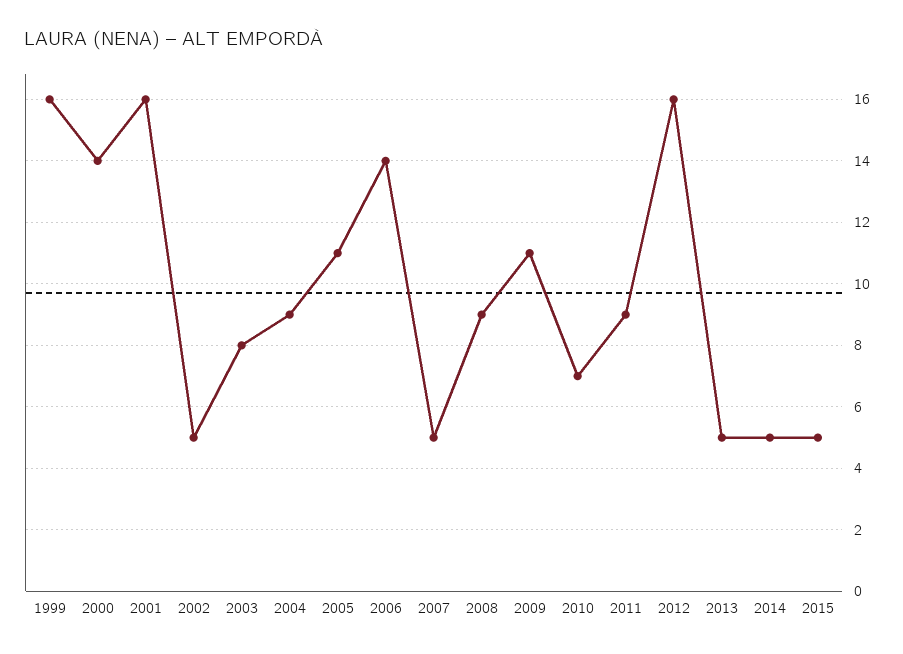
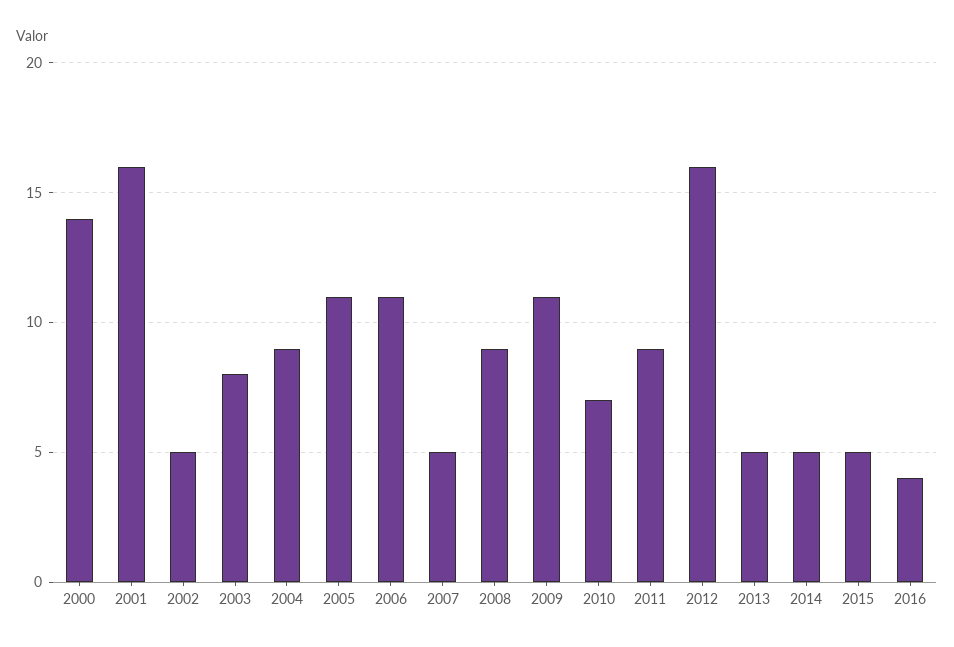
1999: 16 -> none
2006: 14 -> 11
2016: none -> 4

